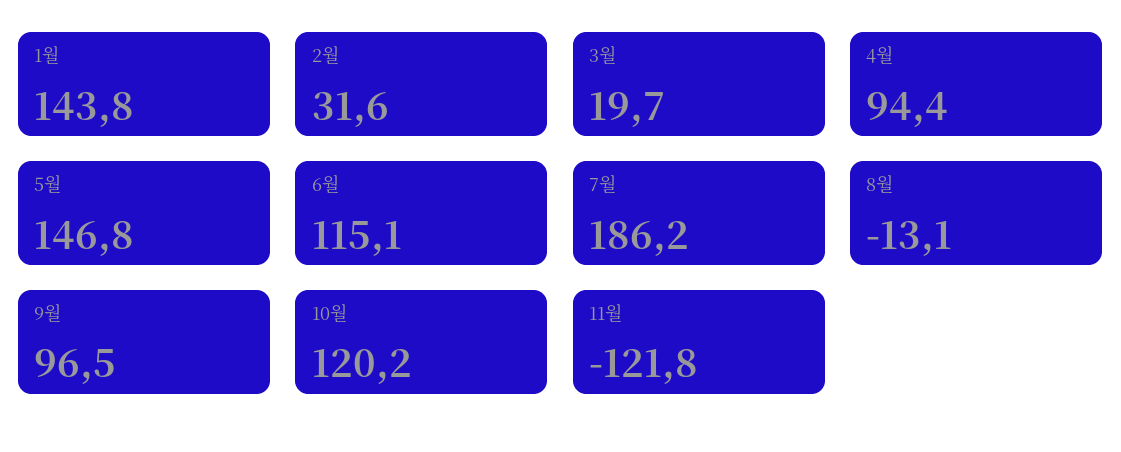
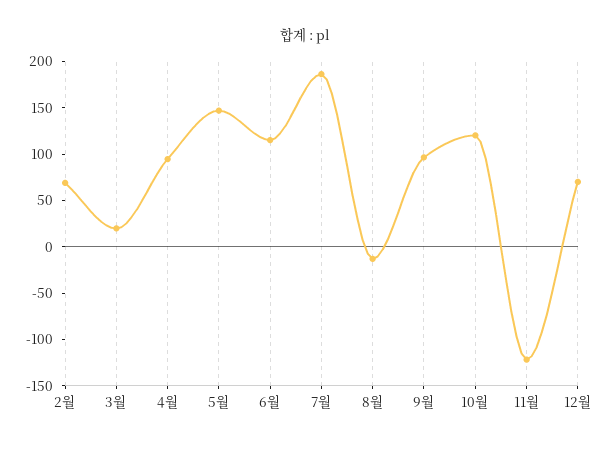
1월: 143.8 -> none
2월: 31.6 -> 70
12월: none -> 70

